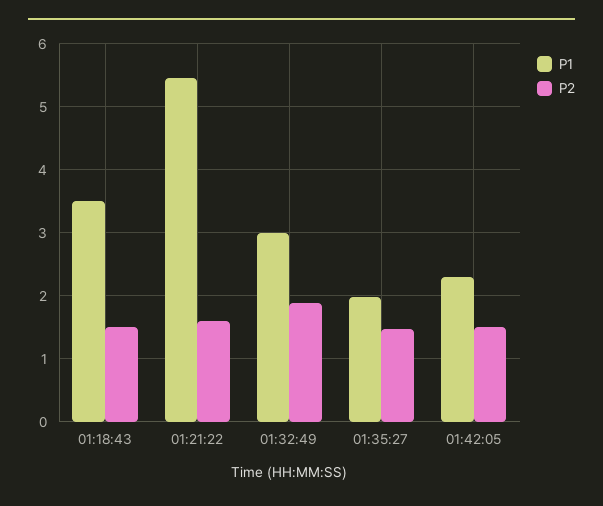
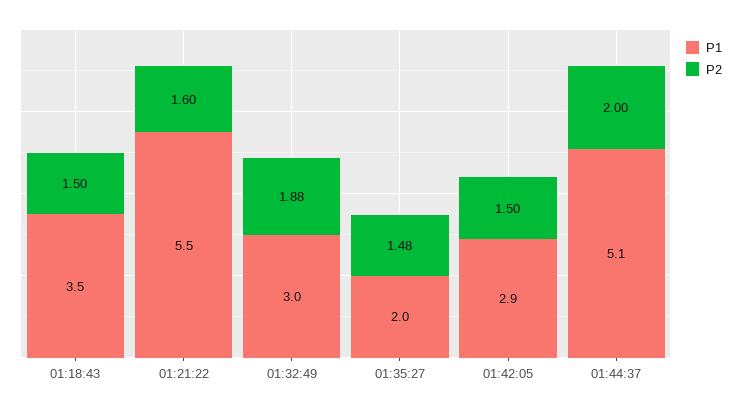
P1, 01:42:05: 2.3 -> 2.9
P1, 01:44:37: none -> 5.1
P2, 01:44:37: none -> 2

